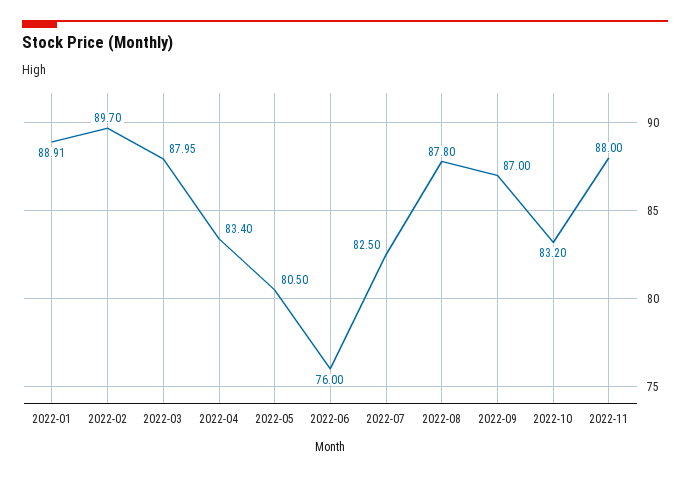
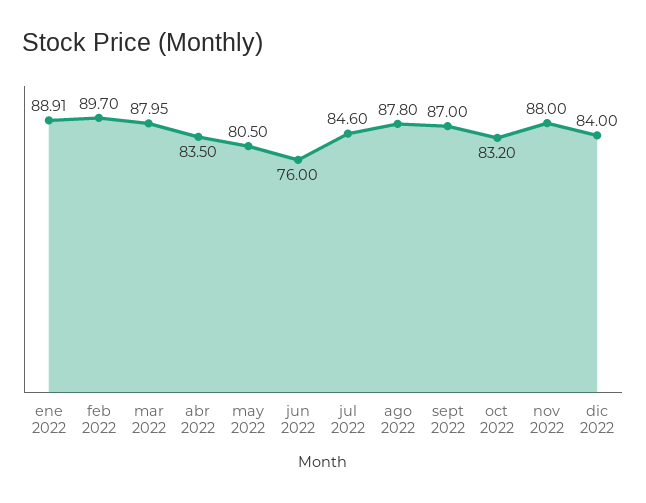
2022-04: 83.4 -> 83.5
2022-07: 82.5 -> 84.6
dic 2022: none -> 84

